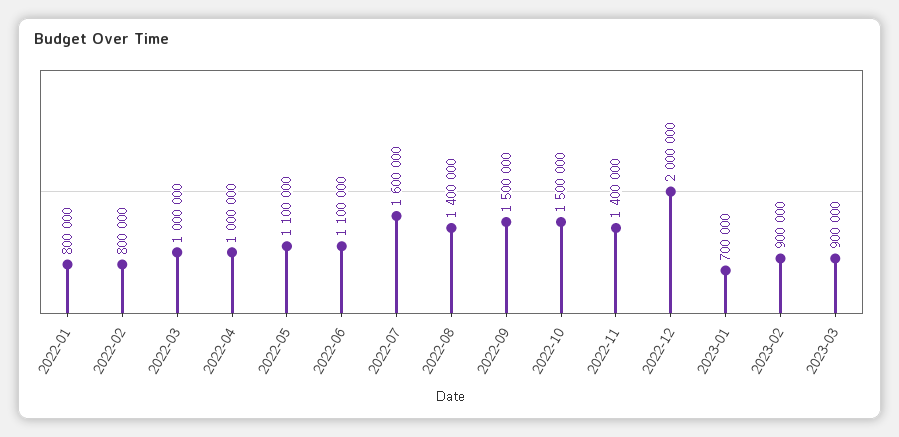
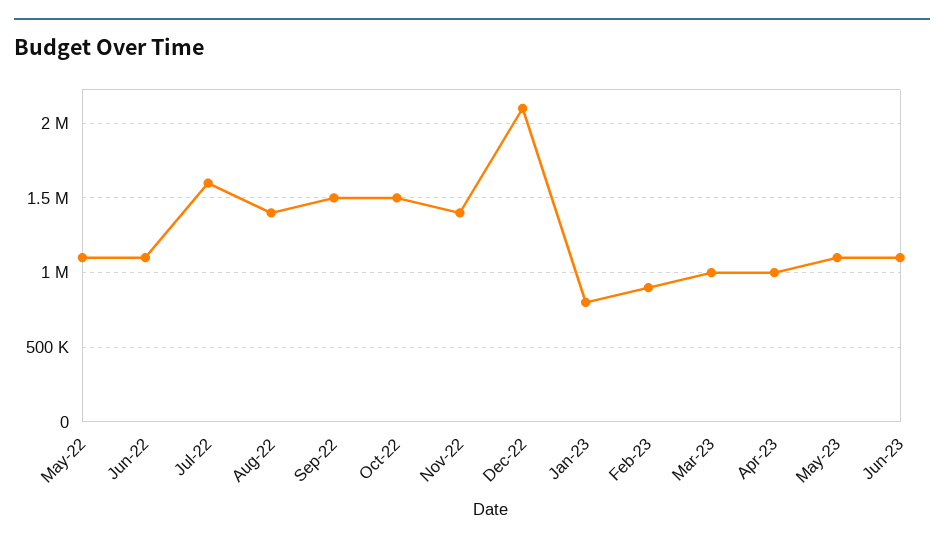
2022-01: 800000 -> none
2022-02: 800000 -> none
2022-03: 1000000 -> none
2022-04: 1000000 -> none
2022-12: 2000000 -> 2100000
2023-01: 700000 -> 800000
2023-03: 900000 -> 1000000
Apr-23: none -> 1000000
May-23: none -> 1100000
Jun-23: none -> 1100000

